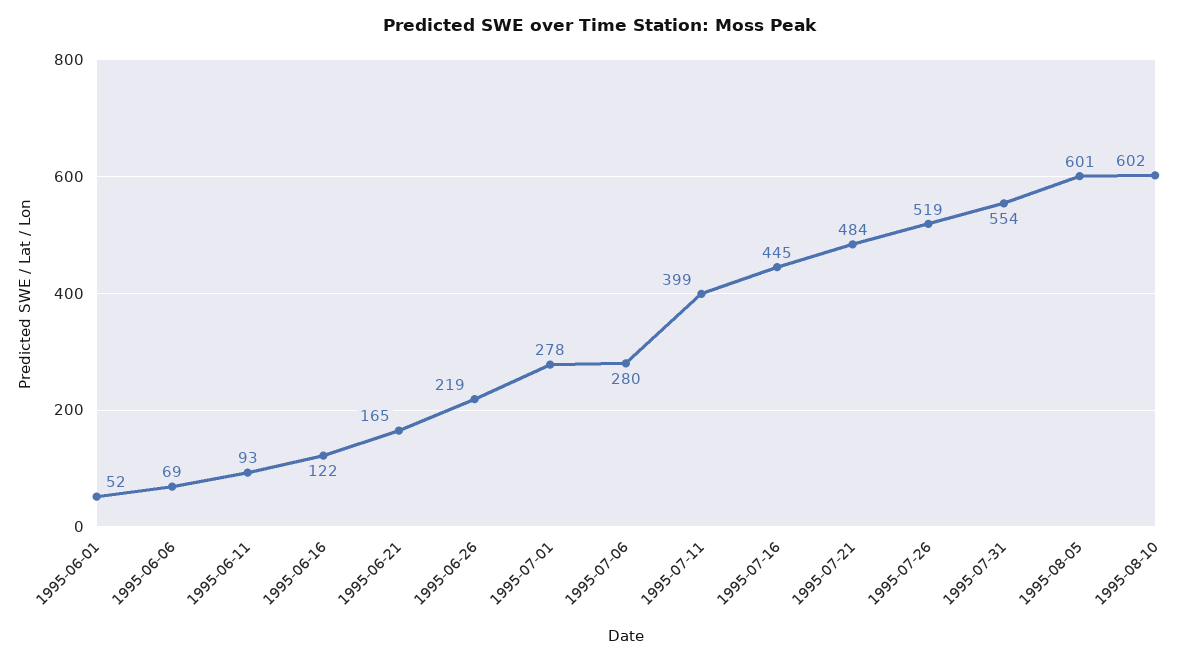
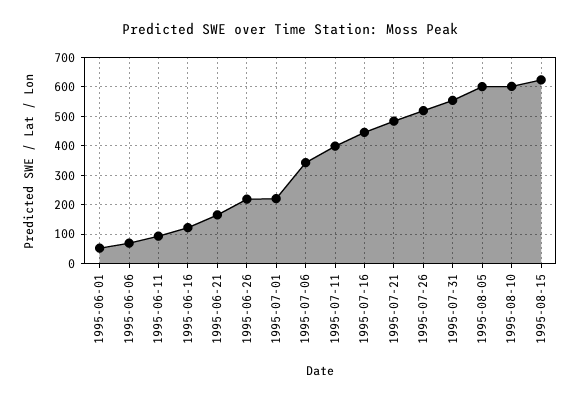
1995-07-01: 278 -> 225
1995-07-06: 280 -> 350
1995-08-15: none -> 625

